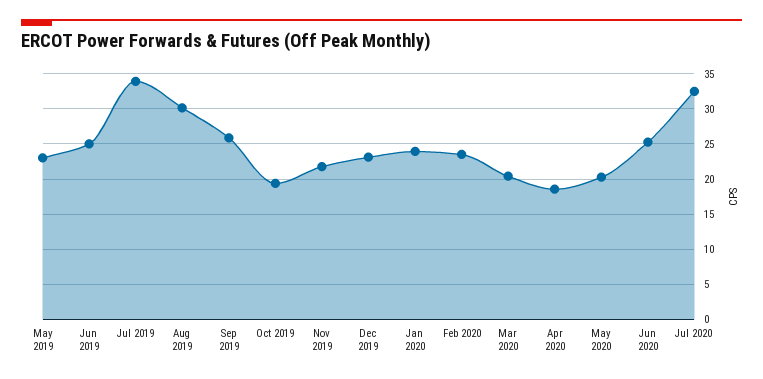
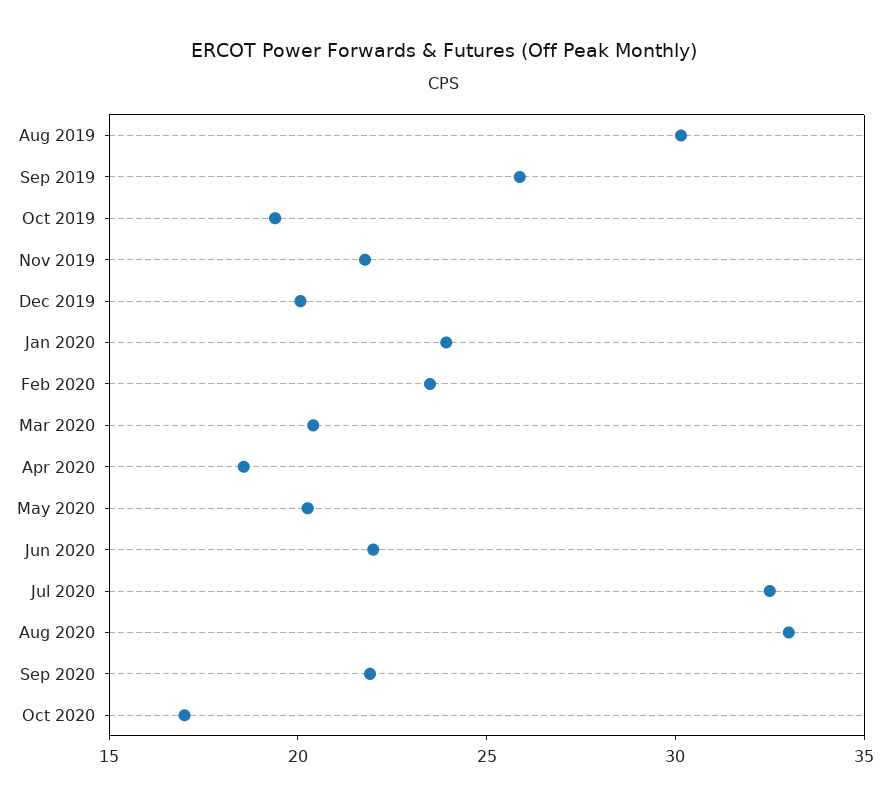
May 2019: 23 -> none
Jun 2019: 25 -> none
Jul 2019: 34 -> none
Dec 2019: 23 -> 20
Jun 2020: 25 -> 22
Aug 2020: none -> 33
Sep 2020: none -> 22
Oct 2020: none -> 17

